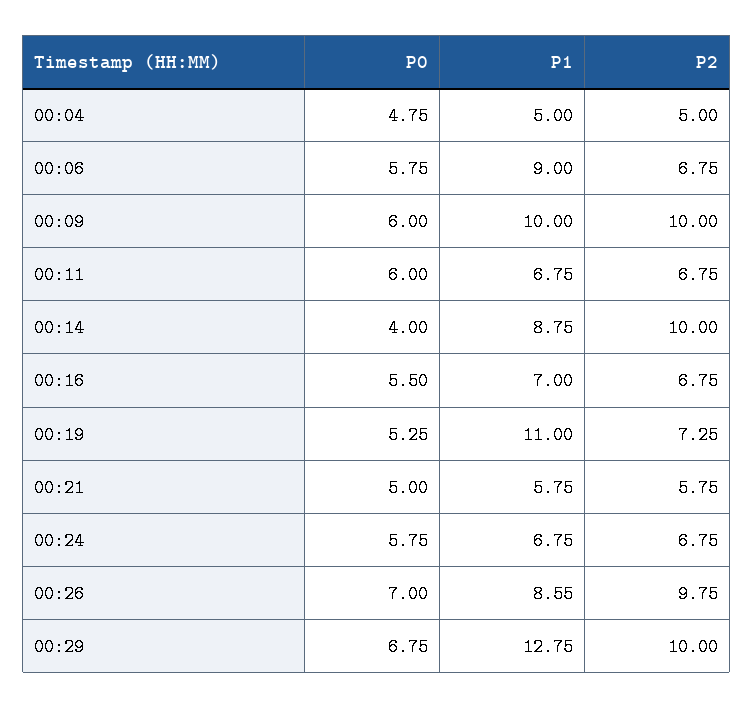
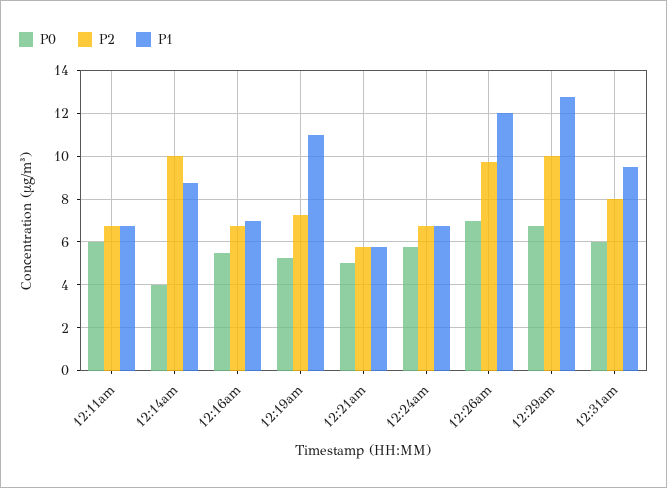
P0, 00:04: 4.75 -> none
P1, 00:04: 5 -> none
P2, 00:04: 5 -> none
P0, 00:06: 5.75 -> none
P1, 00:06: 9 -> none
P2, 00:06: 6.75 -> none
P0, 00:09: 6 -> none
P1, 00:09: 10 -> none
P2, 00:09: 10 -> none
P1, 00:26: 8.55 -> 12
P0, 12:31am: none -> 6
P2, 12:31am: none -> 8
P1, 12:31am: none -> 9.5

